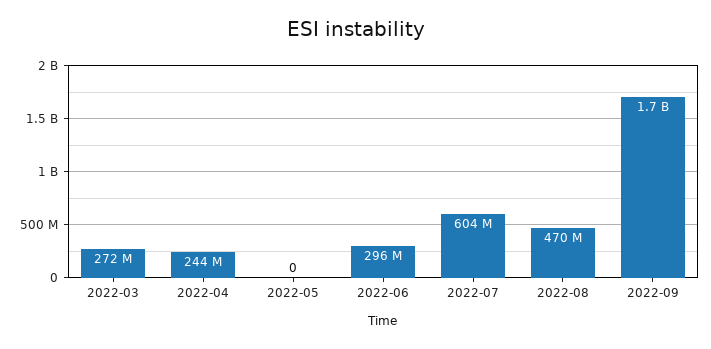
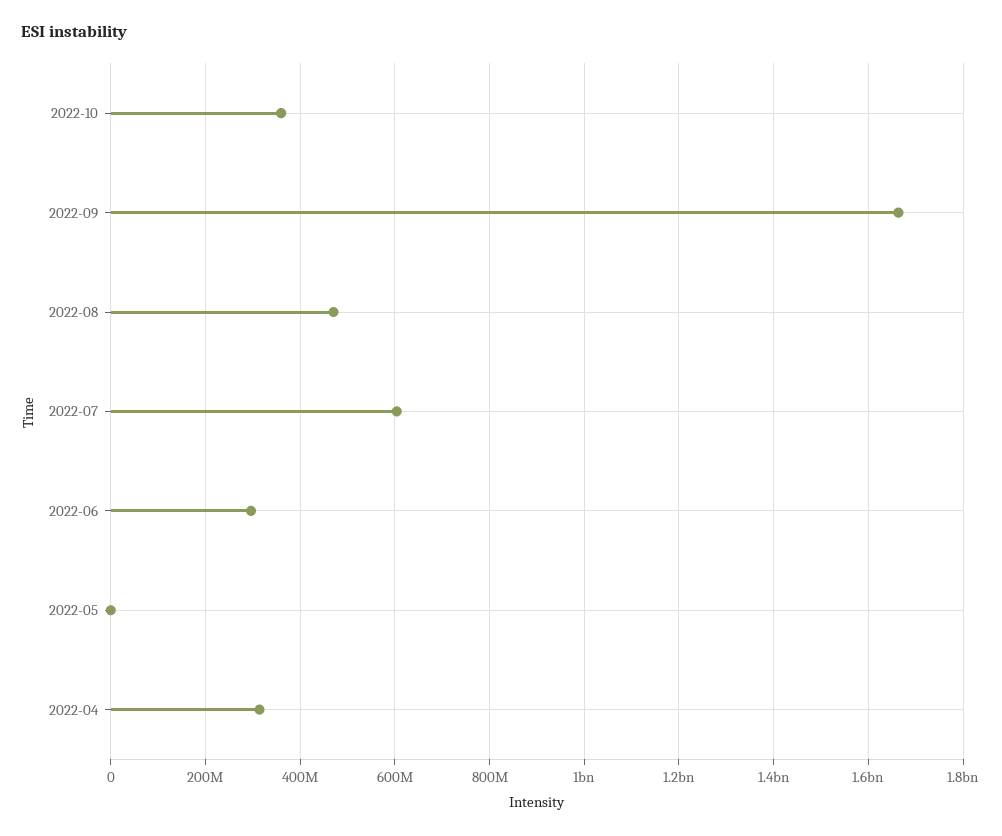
2022-03: 272000000 -> none
2022-04: 244000000 -> 320000000
2022-10: none -> 360000000

